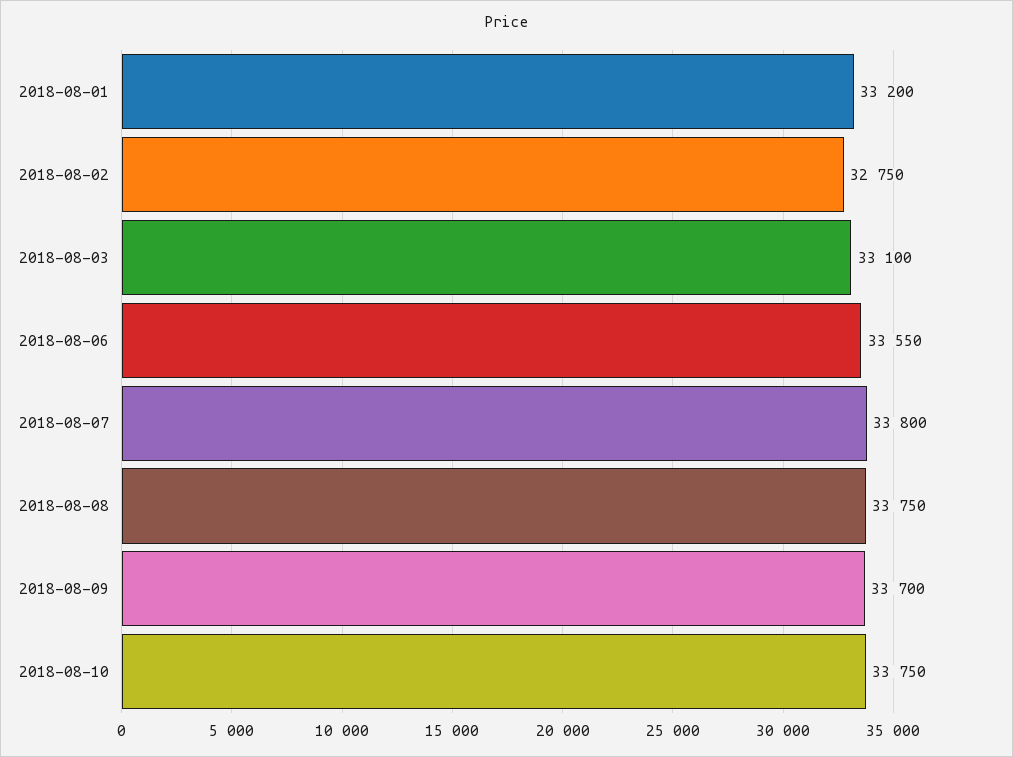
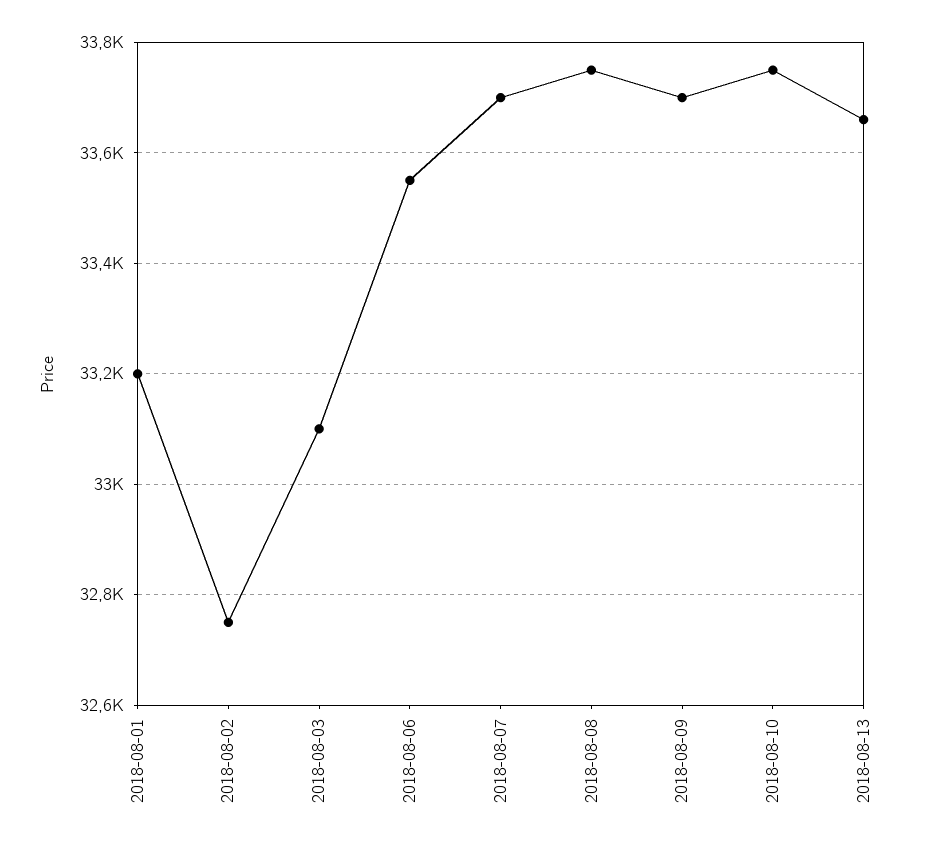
2018-08-07: 33800 -> 33700
2018-08-13: none -> 33660

